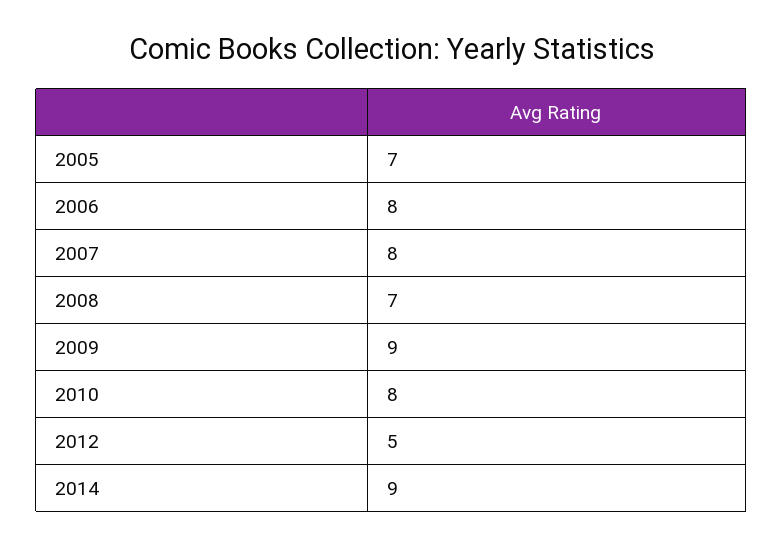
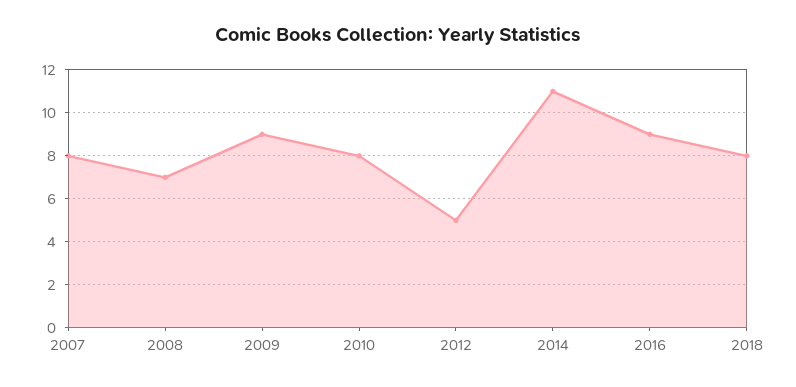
2005: 7 -> none
2006: 8 -> none
2014: 9 -> 11
2016: none -> 9
2018: none -> 8

